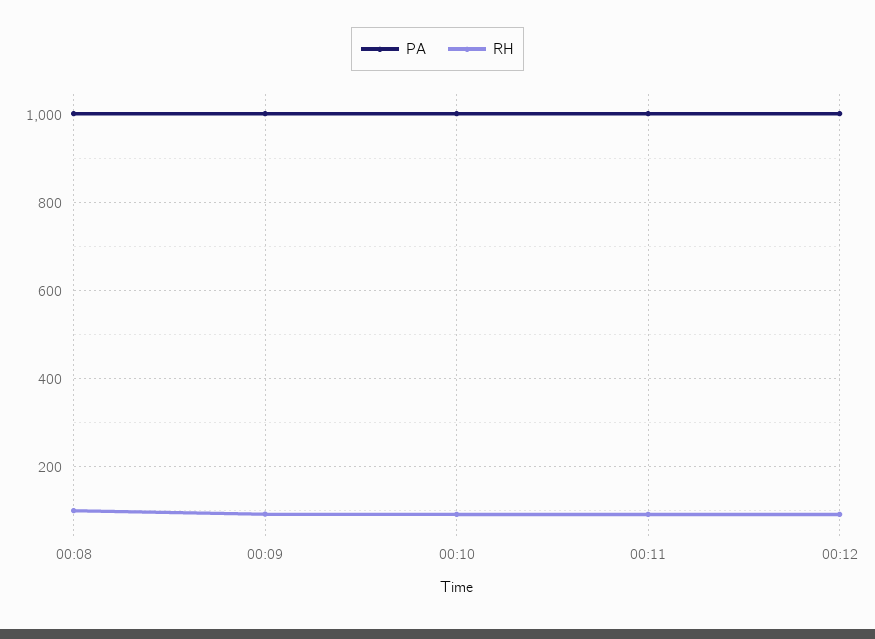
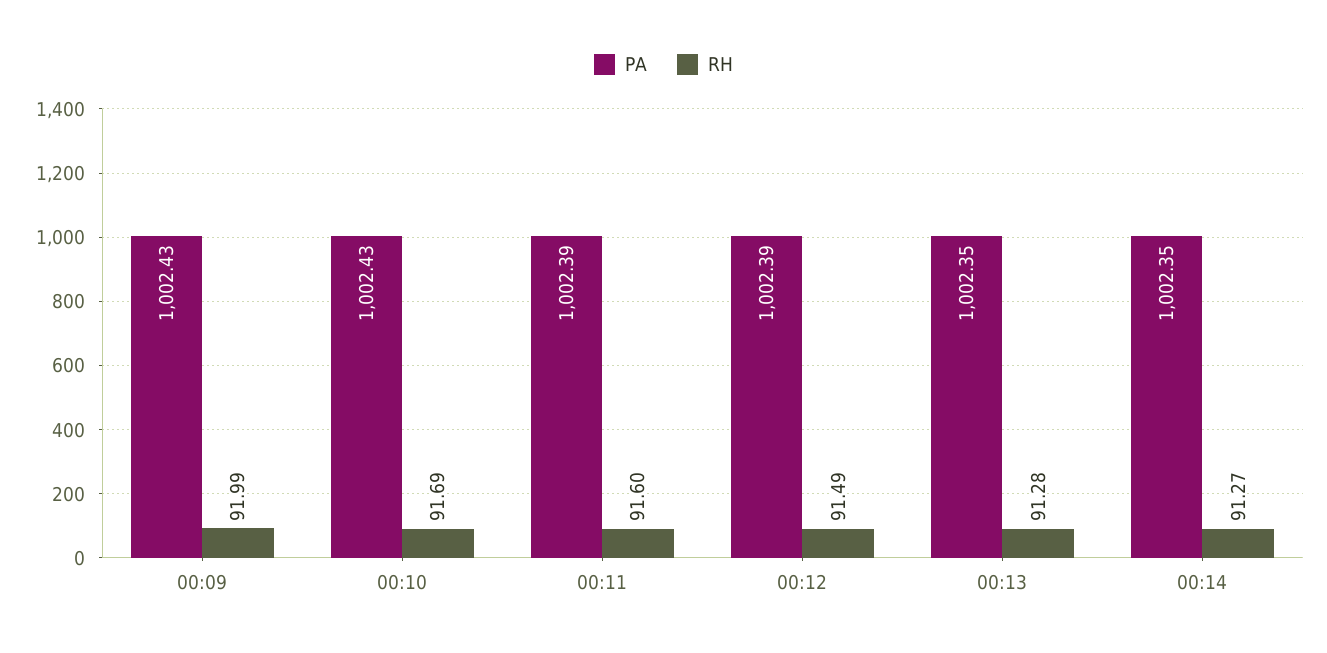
PA, 00:08: 1000 -> none
RH, 00:08: 100 -> none
PA, 00:13: none -> 1002.35
RH, 00:13: none -> 91.28
PA, 00:14: none -> 1002.35
RH, 00:14: none -> 91.27

